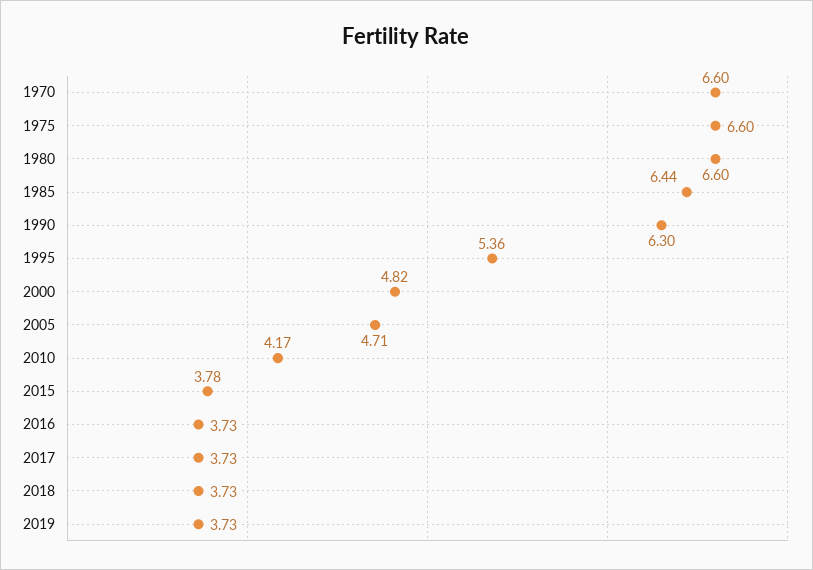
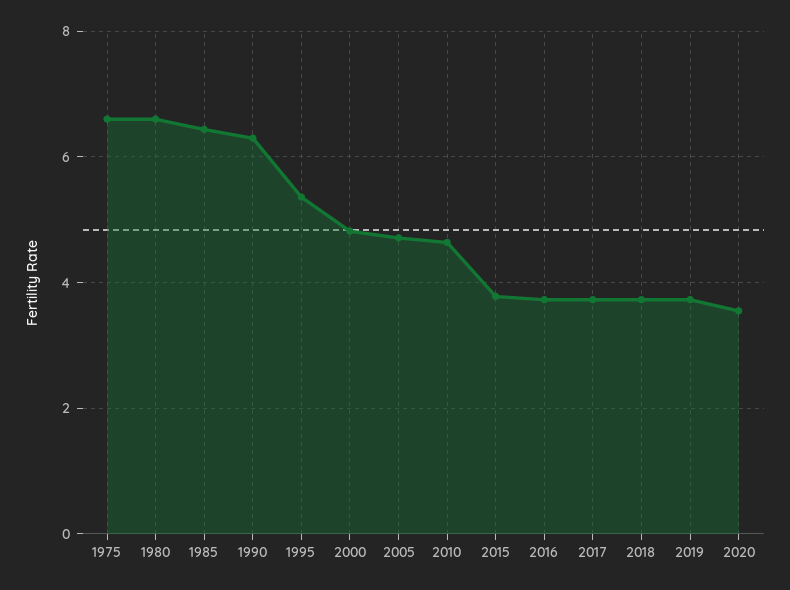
1970: 6.6 -> none
2010: 4.17 -> 4.6
2020: none -> 3.6

